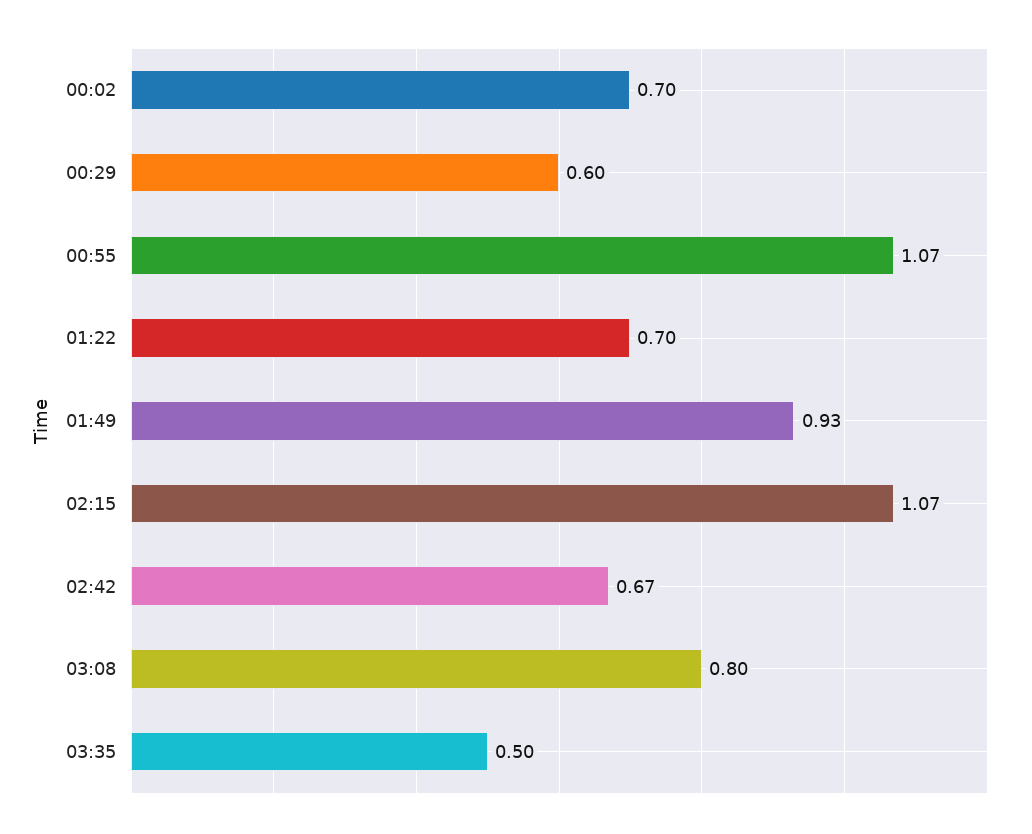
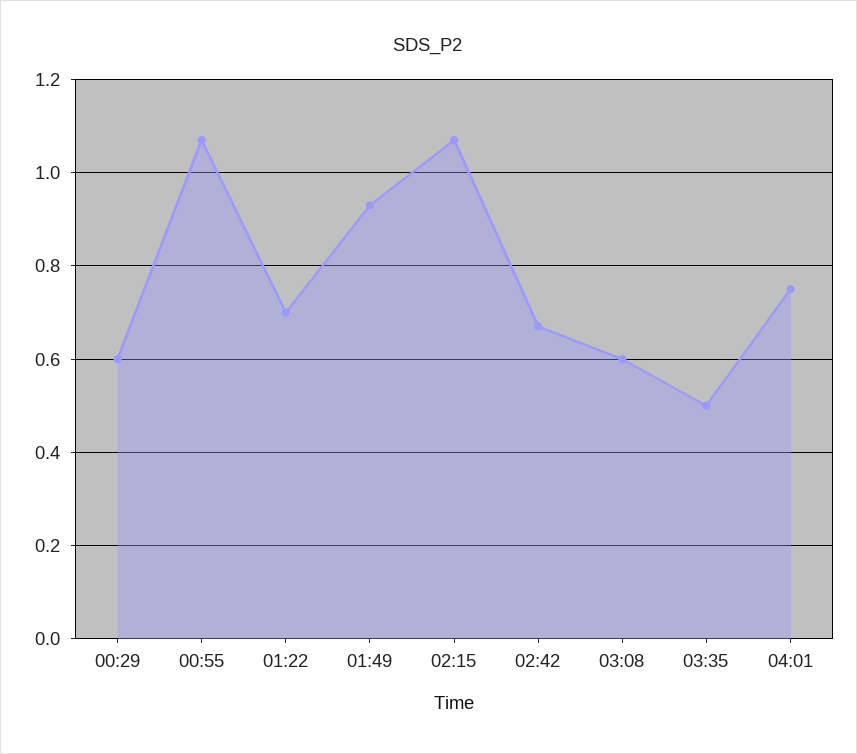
00:02: 0.7 -> none
03:08: 0.8 -> 0.6
04:01: none -> 0.75

